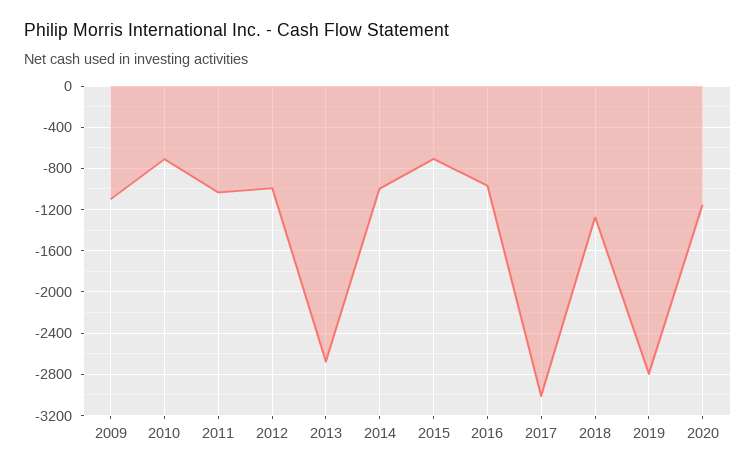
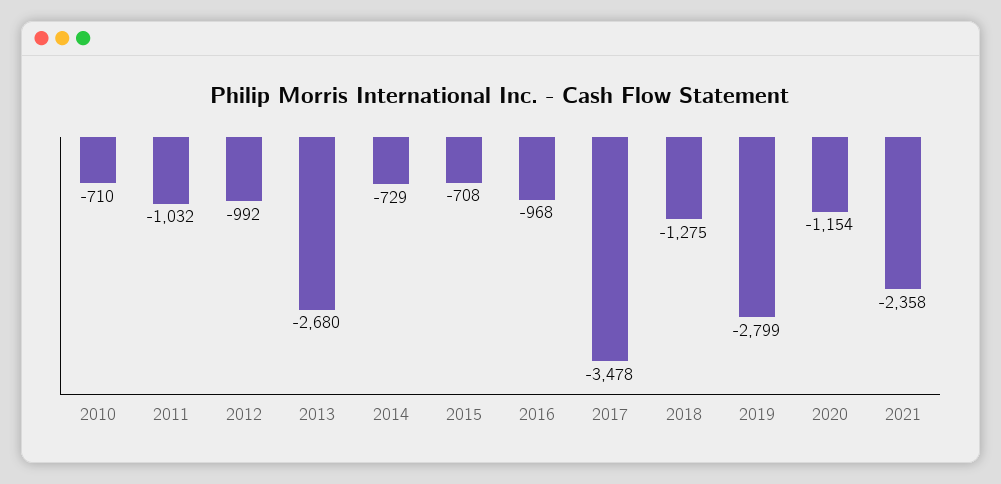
2009: -1100 -> none
2014: -1000 -> -729
2017: -3000 -> -3478
2021: none -> -2358

